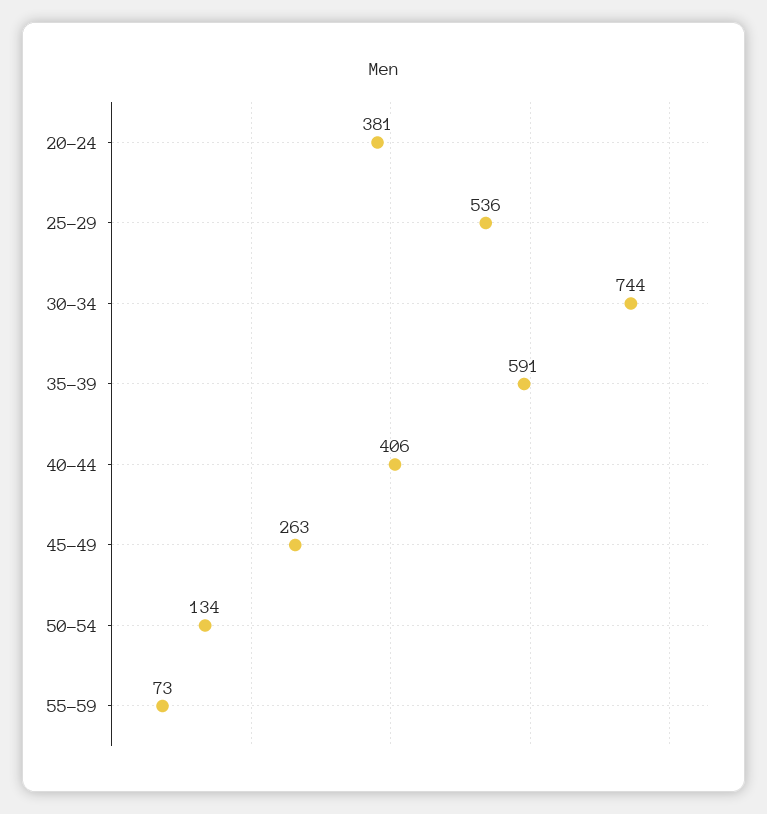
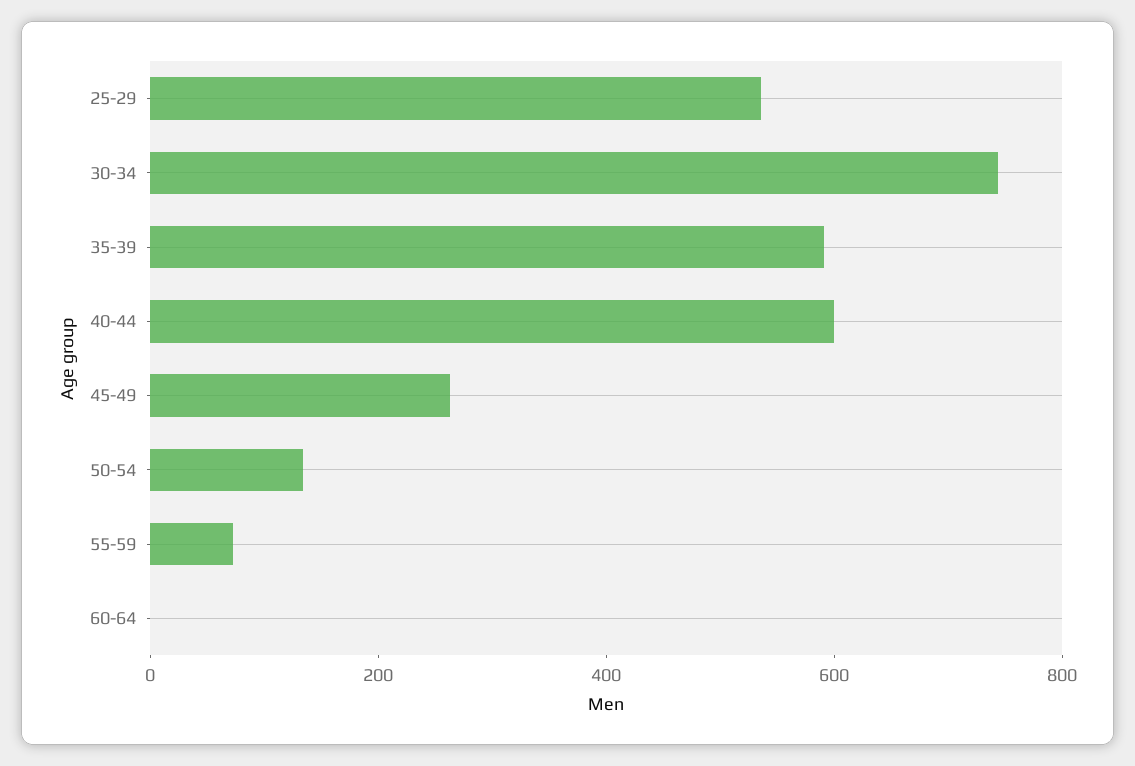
20-24: 381 -> none
40-44: 406 -> 600
60-64: none -> 0

